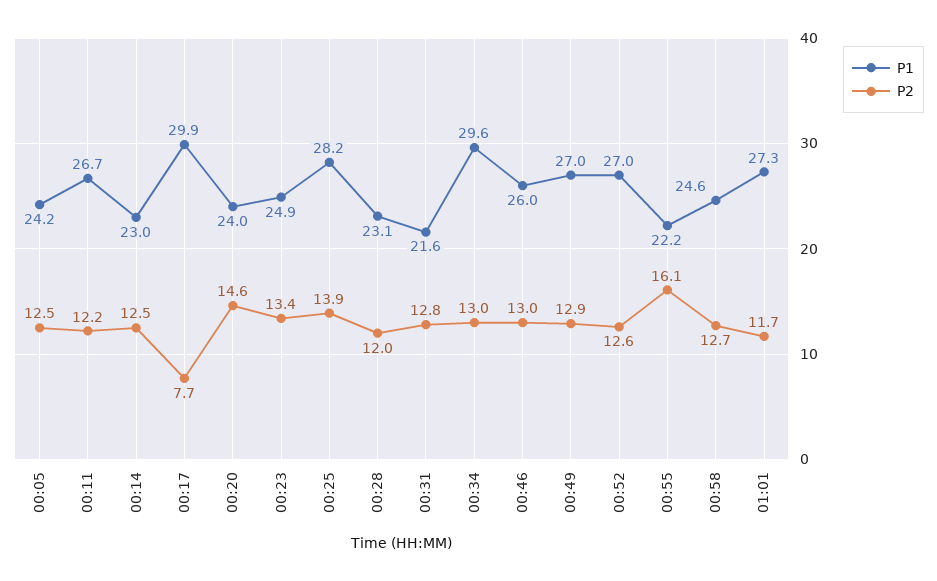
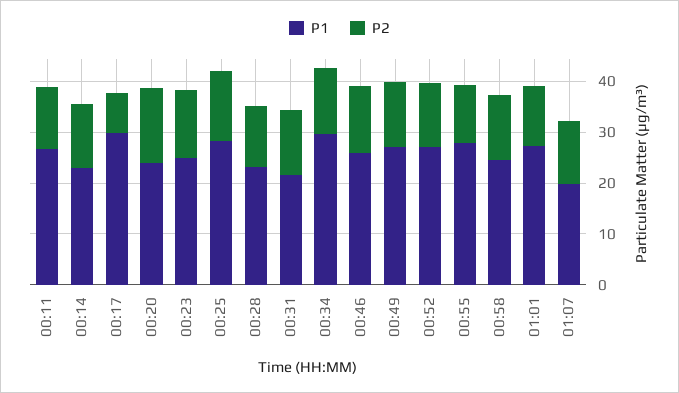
P1, 00:05: 24.2 -> none
P2, 00:05: 12.5 -> none
P1, 00:55: 22.2 -> 28
P2, 00:55: 16.1 -> 12
P1, 01:07: none -> 20
P2, 01:07: none -> 12

